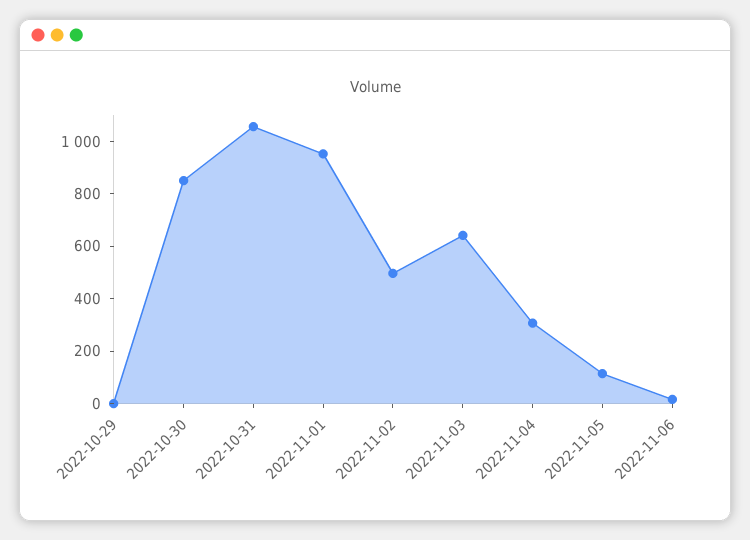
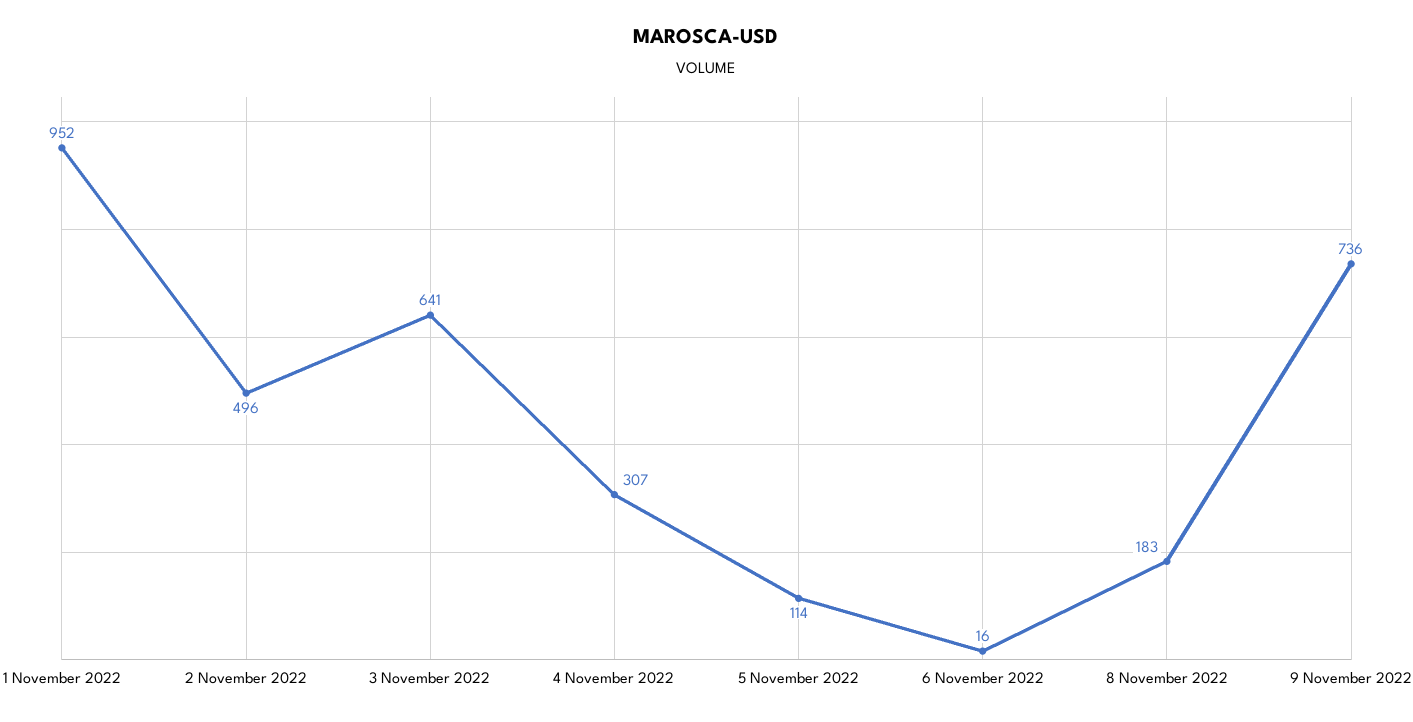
2022-10-29: 0 -> none
2022-10-30: 850 -> none
2022-10-31: 1050 -> none
8 November 2022: none -> 183
9 November 2022: none -> 736

